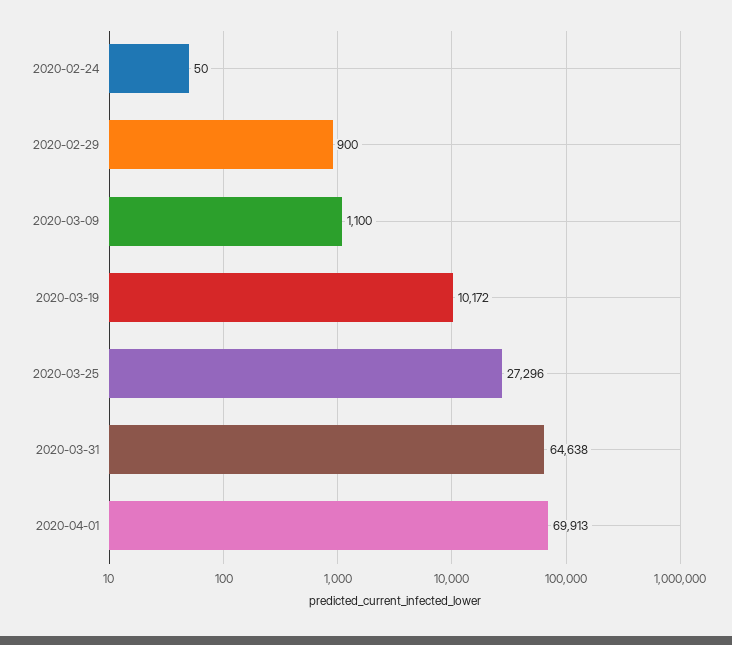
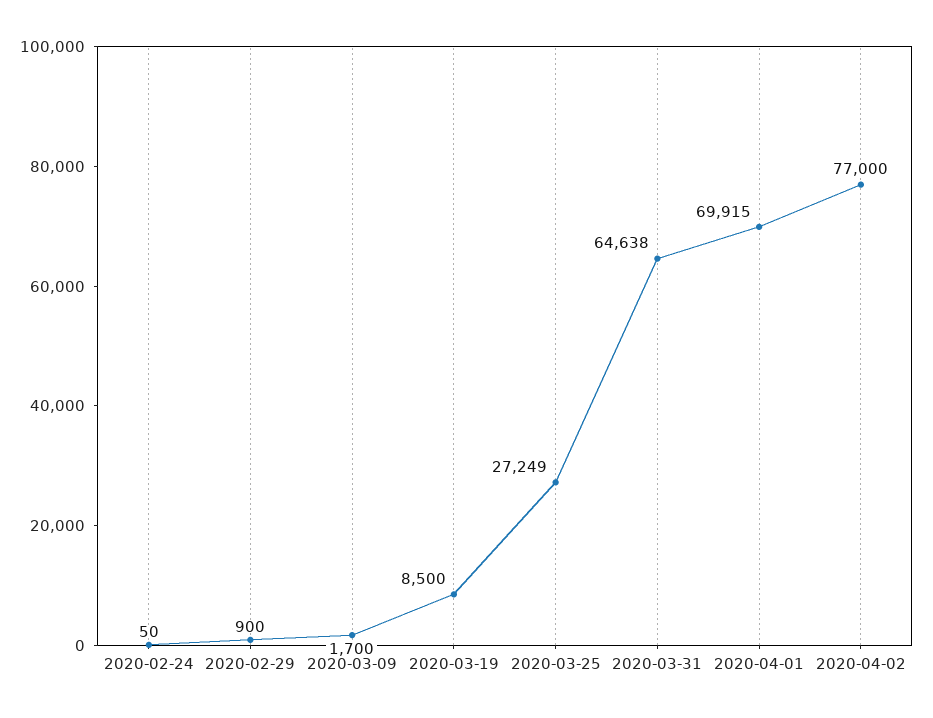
2020-03-09: 1100 -> 1700
2020-03-19: 10172 -> 8500
2020-03-25: 27296 -> 27249
2020-04-01: 69913 -> 69915
2020-04-02: none -> 77000

